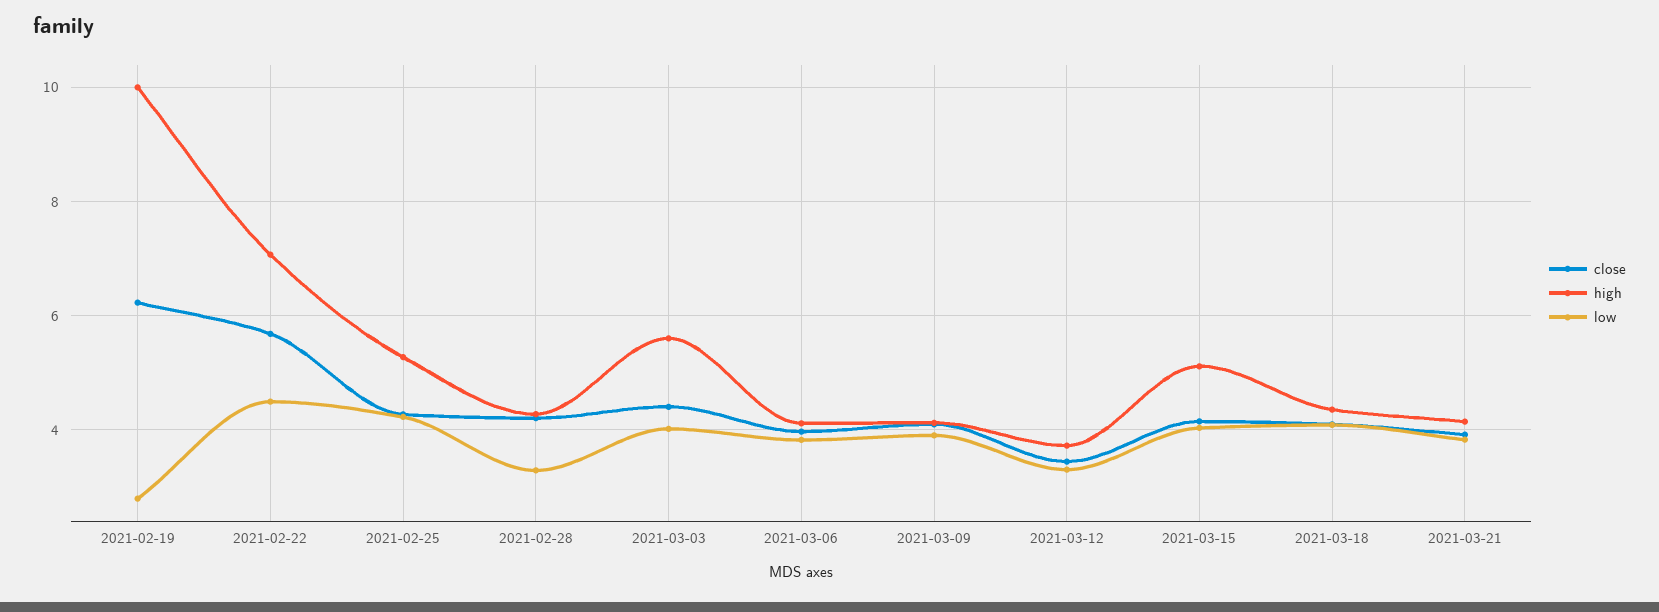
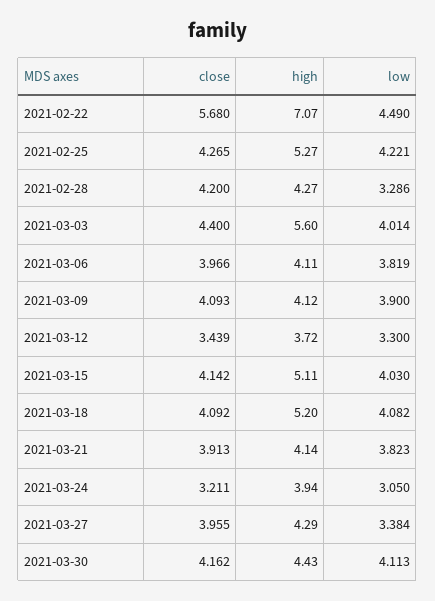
close, 2021-02-19: 6.2 -> none
high, 2021-02-19: 10 -> none
low, 2021-02-19: 2.8 -> none
high, 2021-03-18: 4.4 -> 5.2
close, 2021-03-24: none -> 3.211
high, 2021-03-24: none -> 3.94
low, 2021-03-24: none -> 3.05
close, 2021-03-27: none -> 3.955
high, 2021-03-27: none -> 4.29
low, 2021-03-27: none -> 3.384
close, 2021-03-30: none -> 4.162
high, 2021-03-30: none -> 4.43
low, 2021-03-30: none -> 4.113

